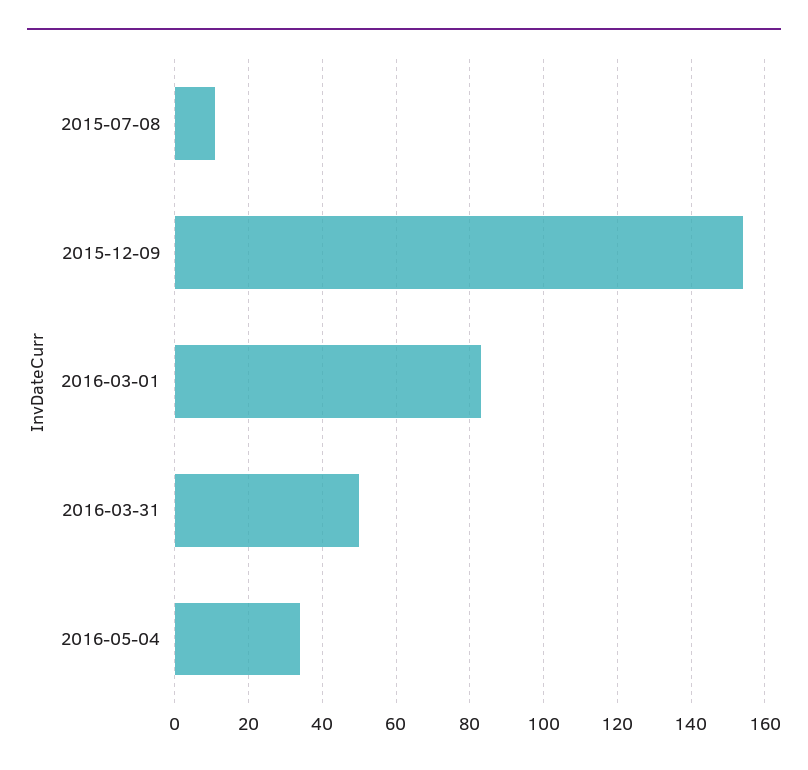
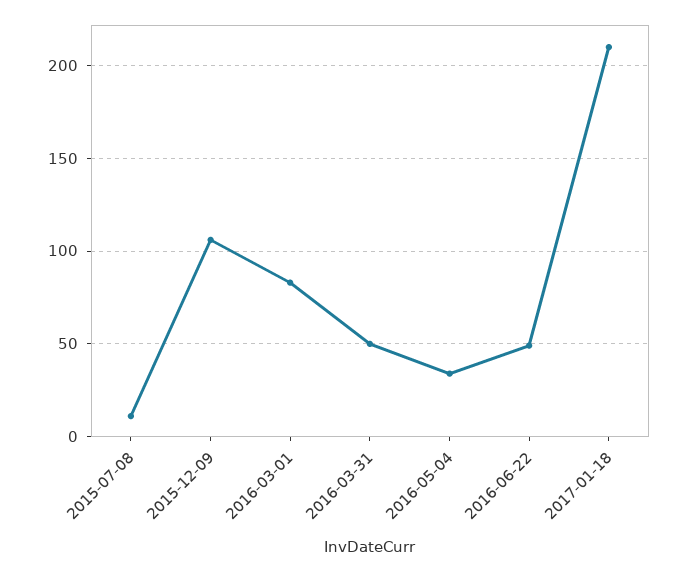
2015-12-09: 155 -> 105
2016-06-22: none -> 50
2017-01-18: none -> 210

